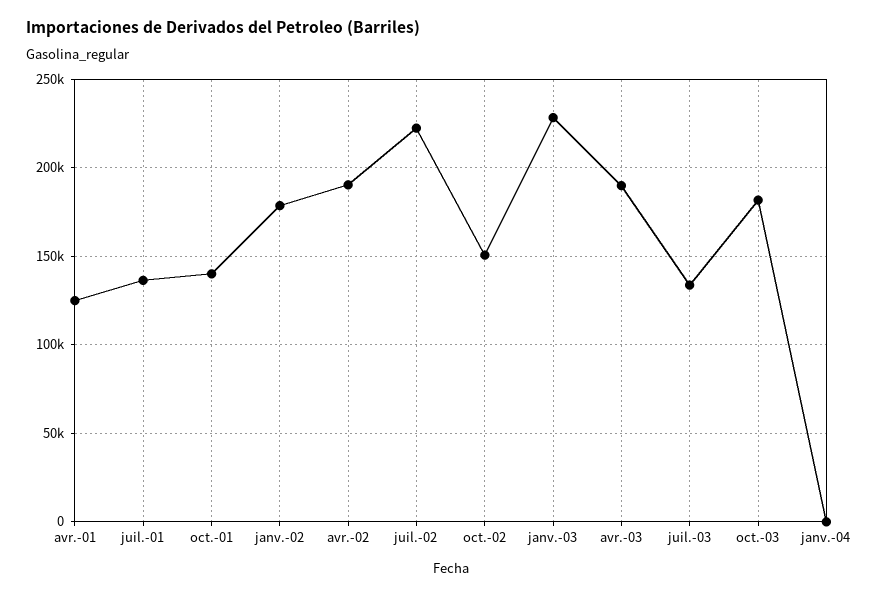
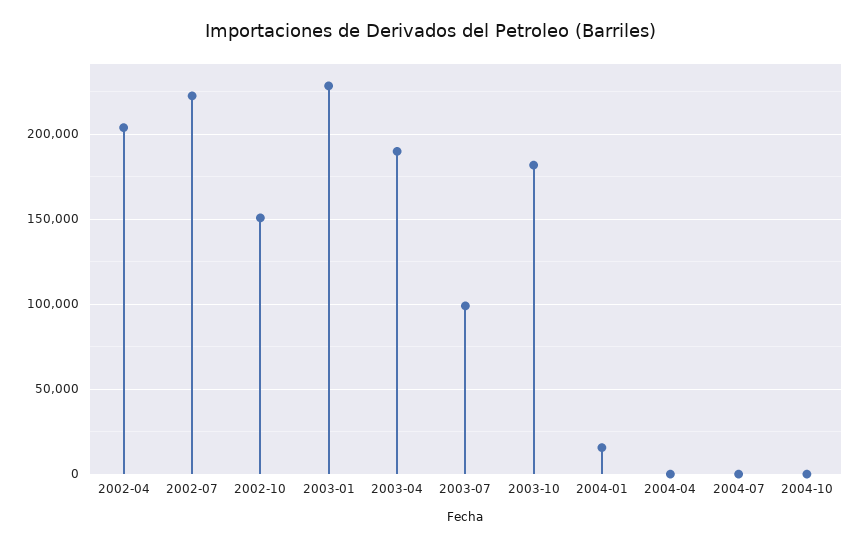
avr.-01: 125000 -> none
juil.-01: 135000 -> none
oct.-01: 140000 -> none
janv.-02: 180000 -> none
avr.-02: 190000 -> 205000
juil.-03: 135000 -> 100000
janv.-04: 0 -> 15000
2004-04: none -> 0
2004-07: none -> 0
2004-10: none -> 0

